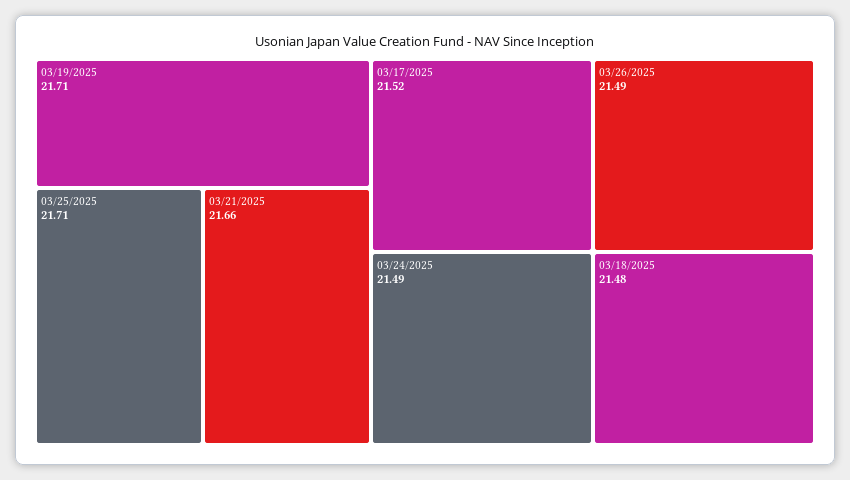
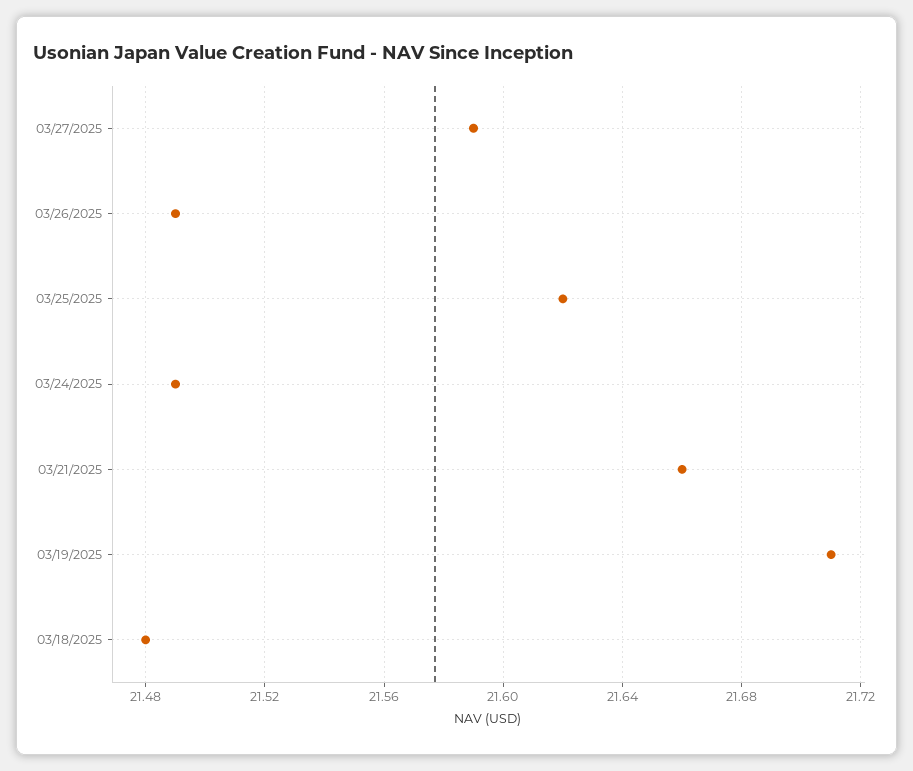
03/25/2025: 21.71 -> 21.62
03/17/2025: 21.52 -> none
03/27/2025: none -> 21.59

